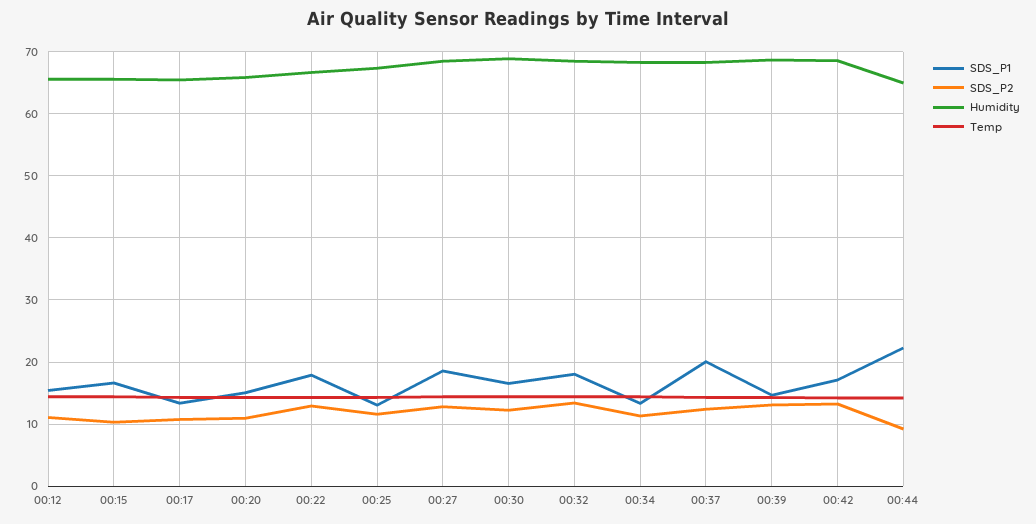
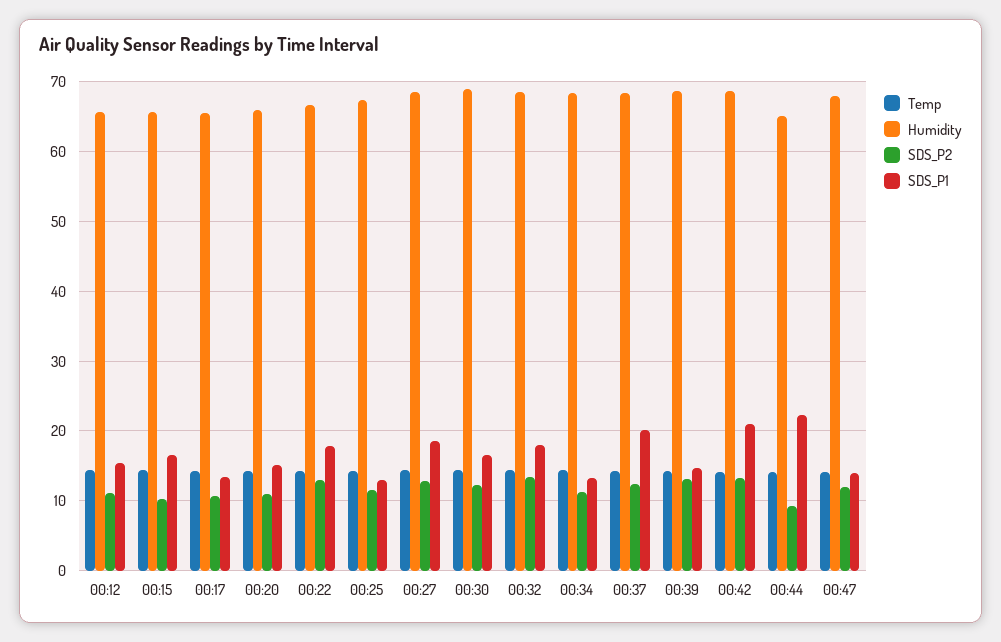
SDS_P1, 00:42: 17 -> 21
Temp, 00:47: none -> 14
Humidity, 00:47: none -> 68
SDS_P2, 00:47: none -> 12
SDS_P1, 00:47: none -> 14

